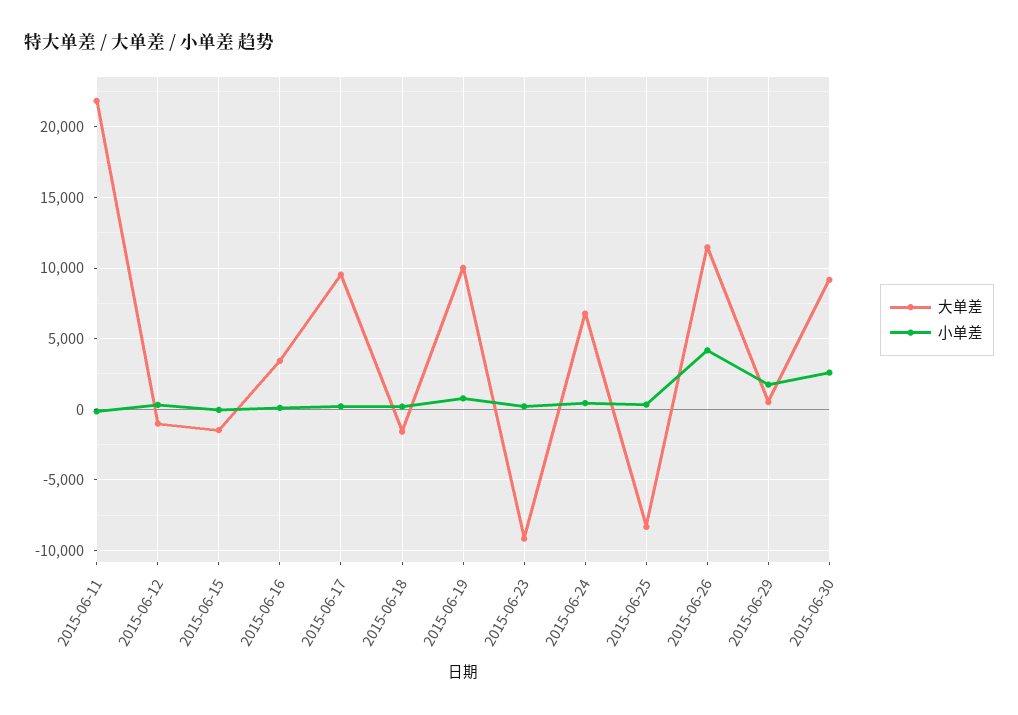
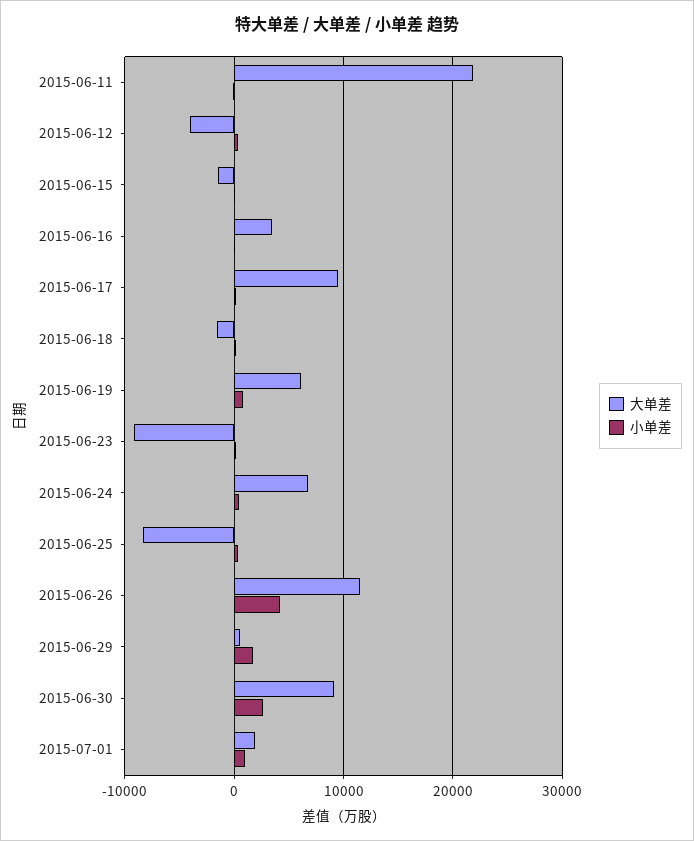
大单差, 2015-06-12: -1000 -> -4000
大单差, 2015-06-19: 10000 -> 6000
大单差, 2015-07-01: none -> 2000
小单差, 2015-07-01: none -> 1000

